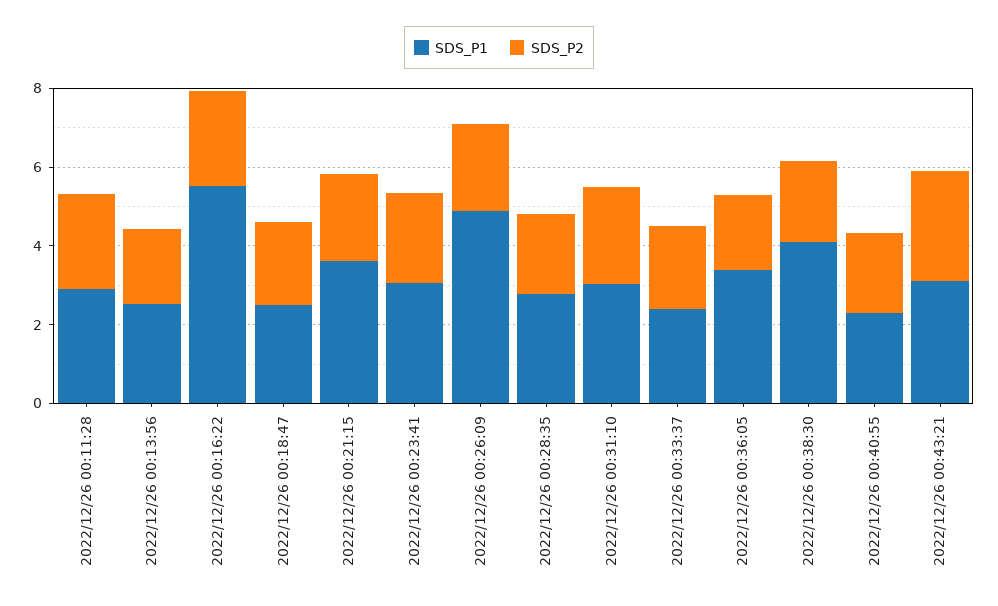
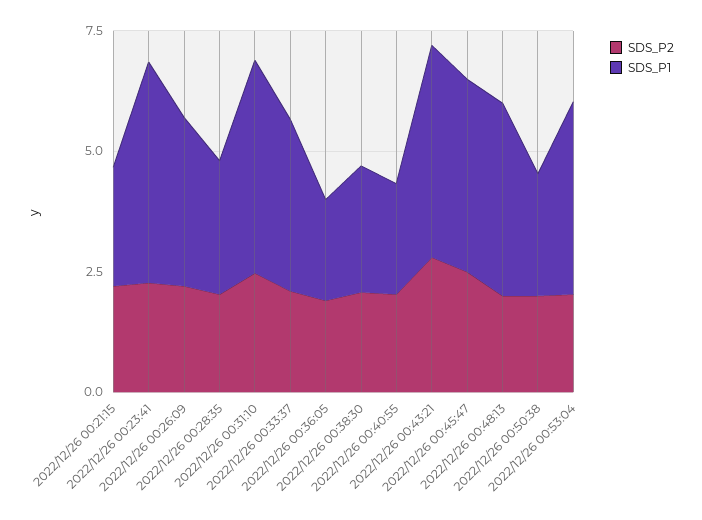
SDS_P1, 2022/12/26 00:11:28: 3 -> none
SDS_P2, 2022/12/26 00:11:28: 2.5 -> none
SDS_P1, 2022/12/26 00:13:56: 2.5 -> none
SDS_P2, 2022/12/26 00:13:56: 2 -> none
SDS_P1, 2022/12/26 00:16:22: 5.5 -> none
SDS_P2, 2022/12/26 00:16:22: 2.5 -> none
SDS_P1, 2022/12/26 00:18:47: 2.5 -> none
SDS_P2, 2022/12/26 00:18:47: 2 -> none
SDS_P1, 2022/12/26 00:21:15: 3.5 -> 2.5
SDS_P1, 2022/12/26 00:23:41: 3 -> 4.5
SDS_P1, 2022/12/26 00:26:09: 5 -> 3.5
SDS_P1, 2022/12/26 00:31:10: 3 -> 4.5
SDS_P1, 2022/12/26 00:33:37: 2.5 -> 3.5
SDS_P1, 2022/12/26 00:36:05: 3.5 -> 2
SDS_P1, 2022/12/26 00:38:30: 4 -> 2.5
SDS_P1, 2022/12/26 00:43:21: 3 -> 4.5
SDS_P2, 2022/12/26 00:45:47: none -> 2.5
SDS_P1, 2022/12/26 00:45:47: none -> 4
SDS_P2, 2022/12/26 00:48:13: none -> 2
SDS_P1, 2022/12/26 00:48:13: none -> 4
SDS_P2, 2022/12/26 00:50:38: none -> 2
SDS_P1, 2022/12/26 00:50:38: none -> 2.5
SDS_P2, 2022/12/26 00:53:04: none -> 2
SDS_P1, 2022/12/26 00:53:04: none -> 4

